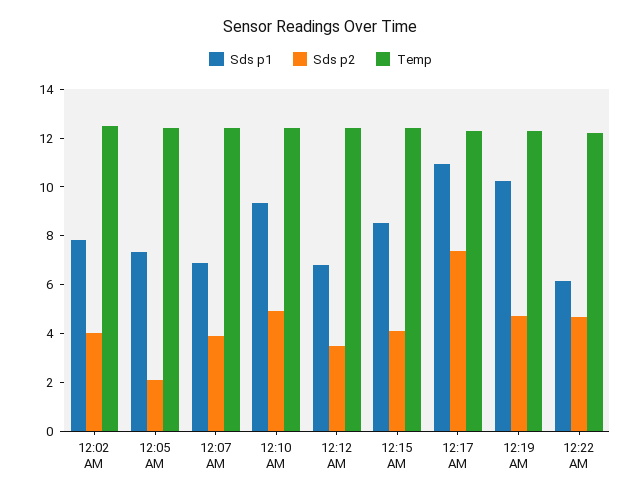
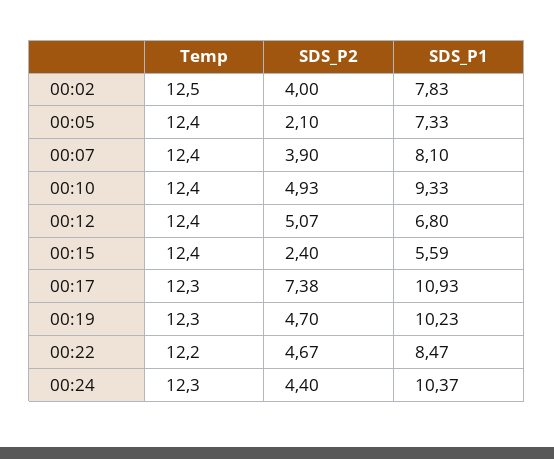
Sds p1, 12:07 AM: 7 -> 8.1
Sds p2, 12:12 AM: 3.5 -> 5.07
Sds p1, 12:15 AM: 8.5 -> 5.59
Sds p2, 12:15 AM: 4 -> 2.4
Sds p1, 12:22 AM: 6 -> 8.47
Temp, 00:24: none -> 12.3
Sds p2, 00:24: none -> 4.4
Sds p1, 00:24: none -> 10.37

